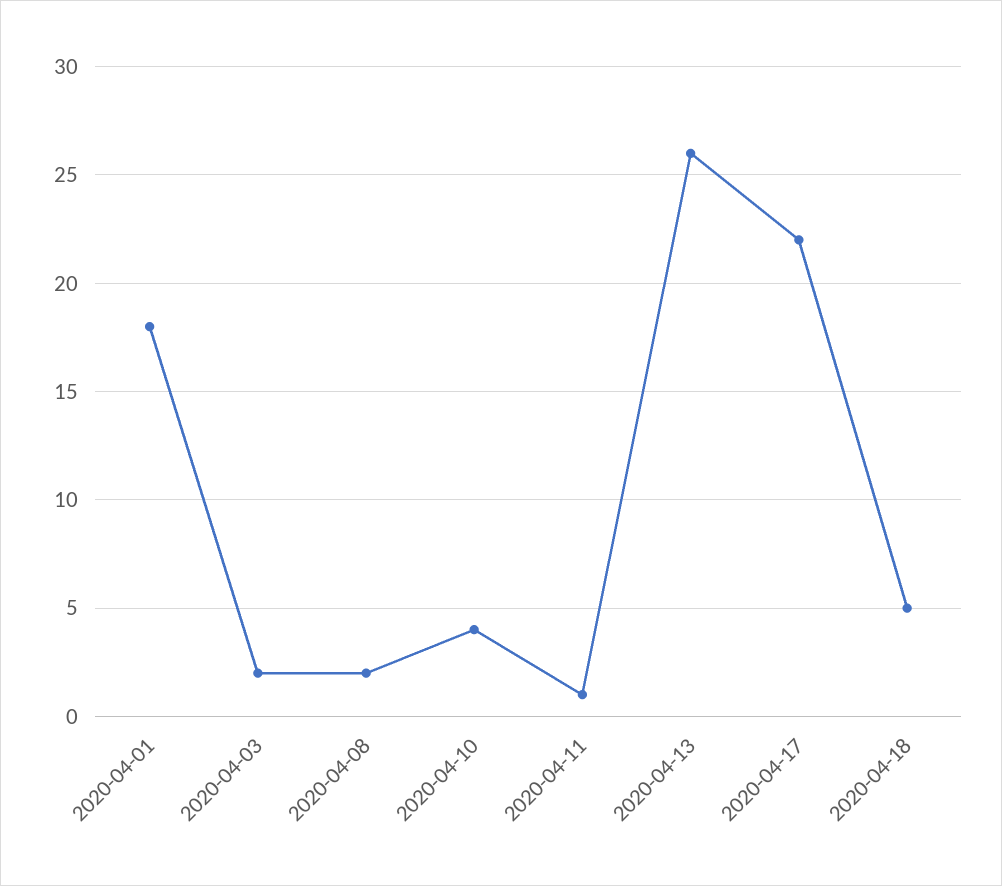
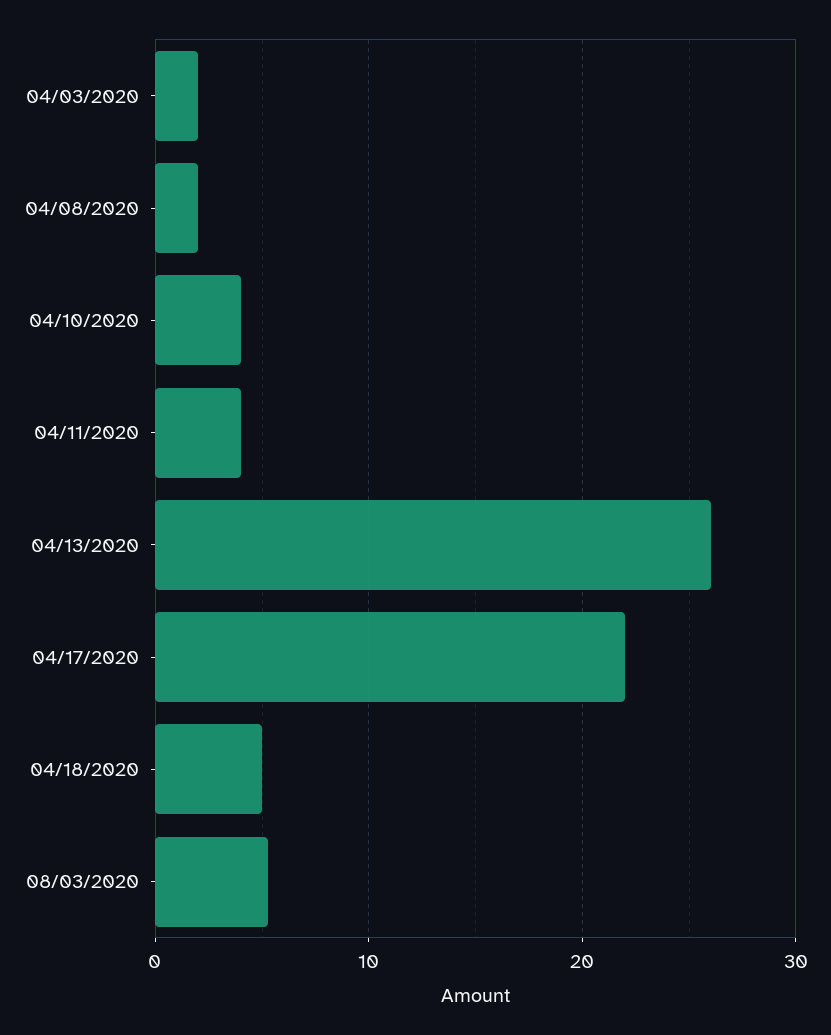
2020-04-01: 18 -> none
2020-04-11: 1 -> 4
08/03/2020: none -> 5

